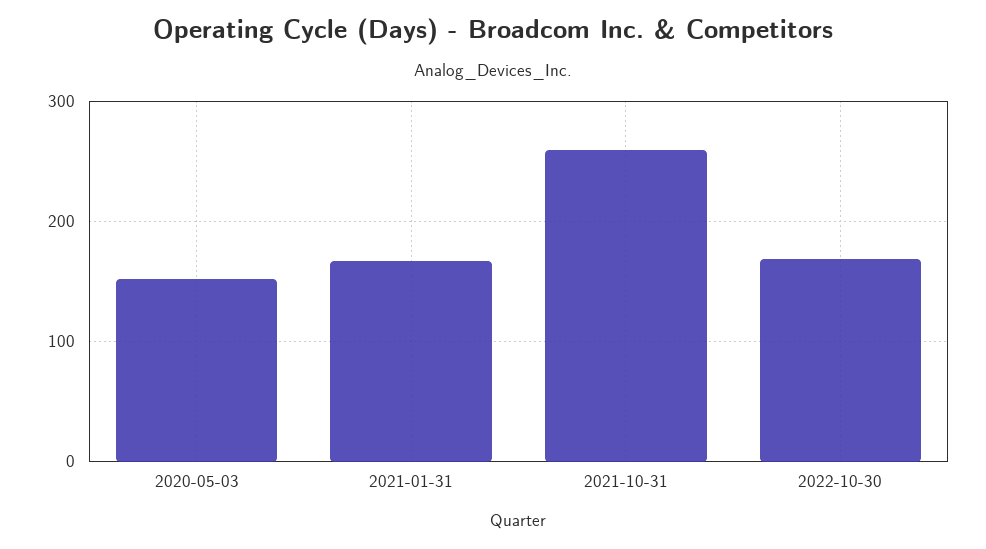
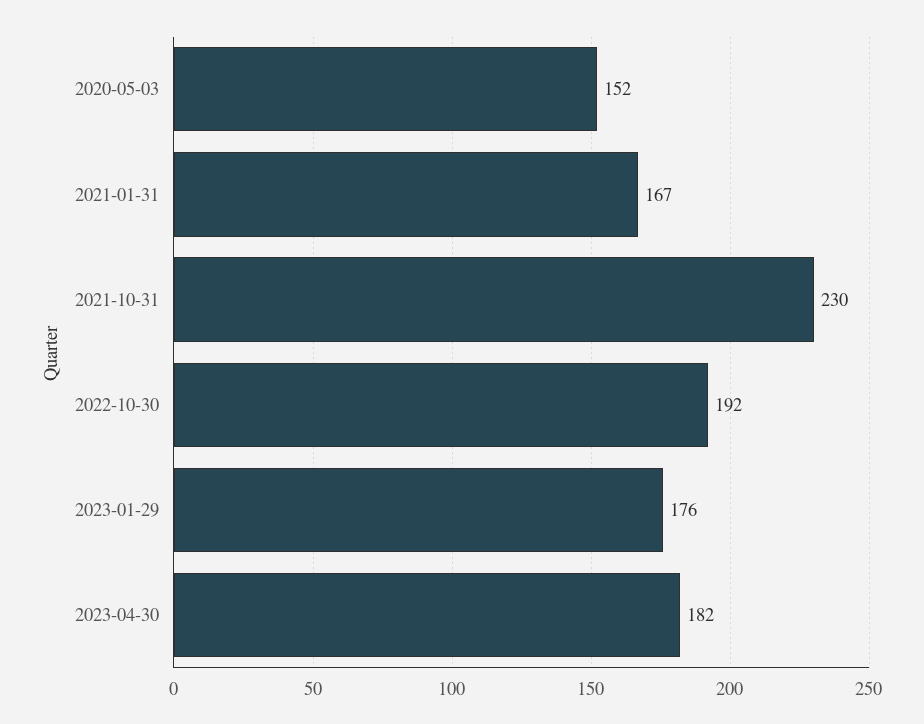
2021-10-31: 260 -> 230
2022-10-30: 170 -> 192
2023-01-29: none -> 176
2023-04-30: none -> 182

